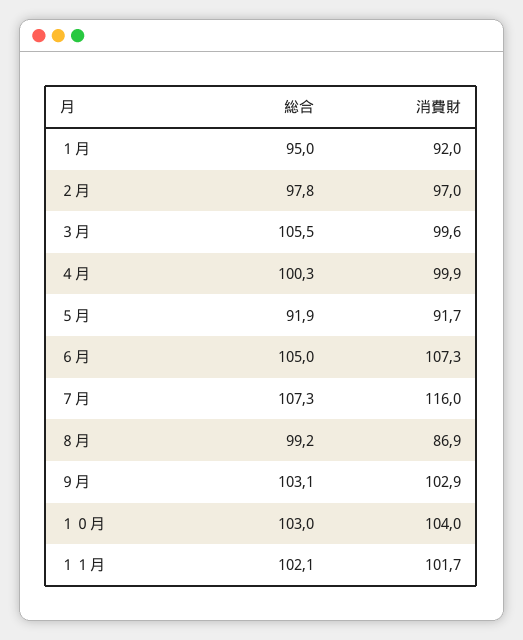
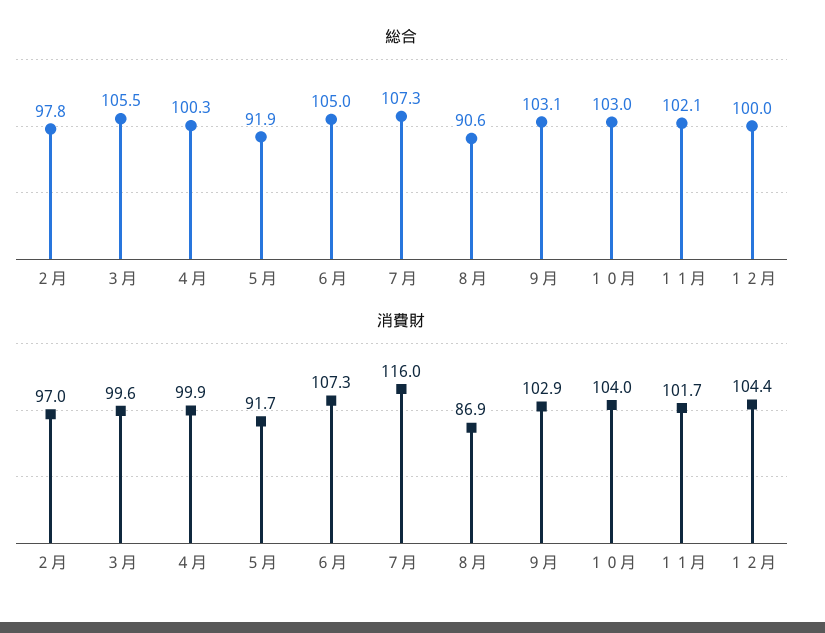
総合, １月: 95 -> none
消費財, １月: 92 -> none
総合, ８月: 99.2 -> 90.6
総合, １２月: none -> 100
消費財, １２月: none -> 104.4

